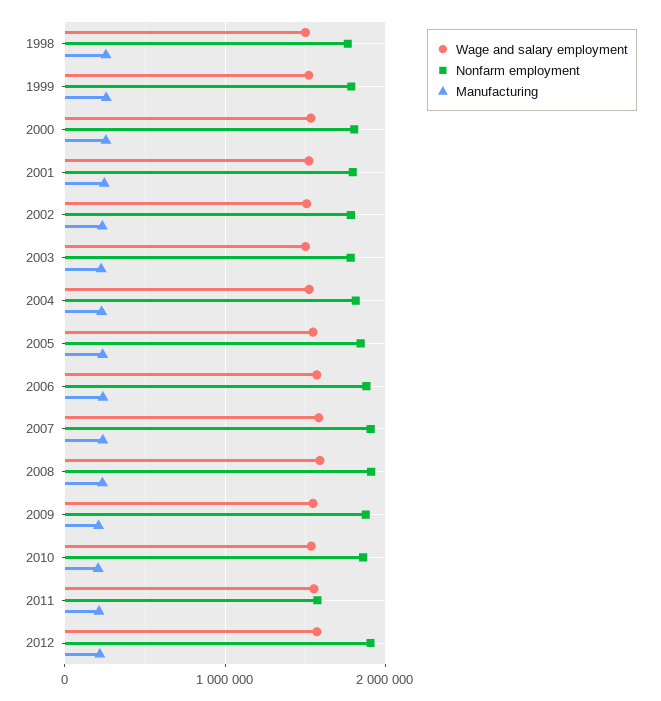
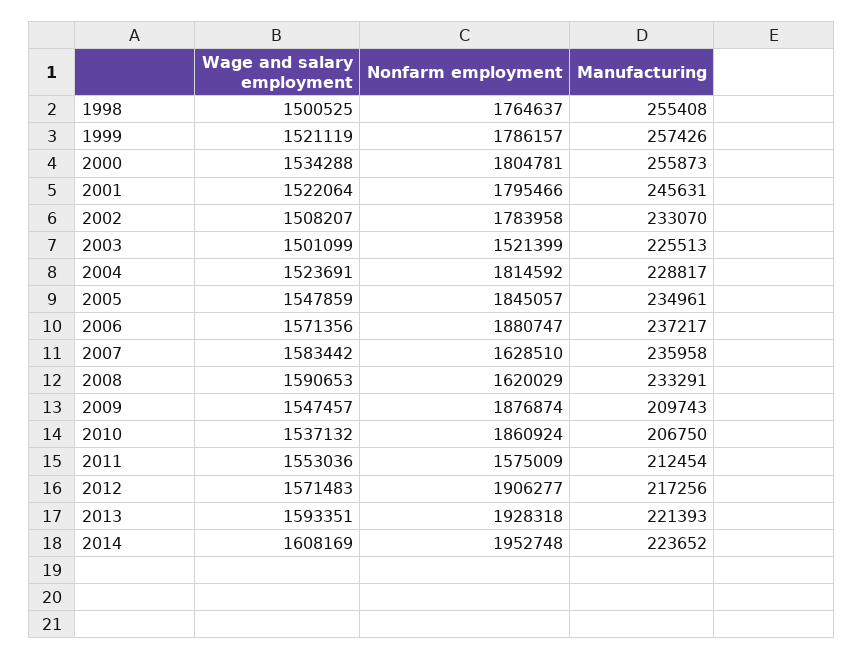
Nonfarm employment, 2003: 1800000 -> 1521399
Nonfarm employment, 2007: 1900000 -> 1628510
Nonfarm employment, 2008: 1900000 -> 1620029
Wage and salary employment, 2013: none -> 1593351
Nonfarm employment, 2013: none -> 1928318
Manufacturing, 2013: none -> 221393
Wage and salary employment, 2014: none -> 1608169
Nonfarm employment, 2014: none -> 1952748
Manufacturing, 2014: none -> 223652

